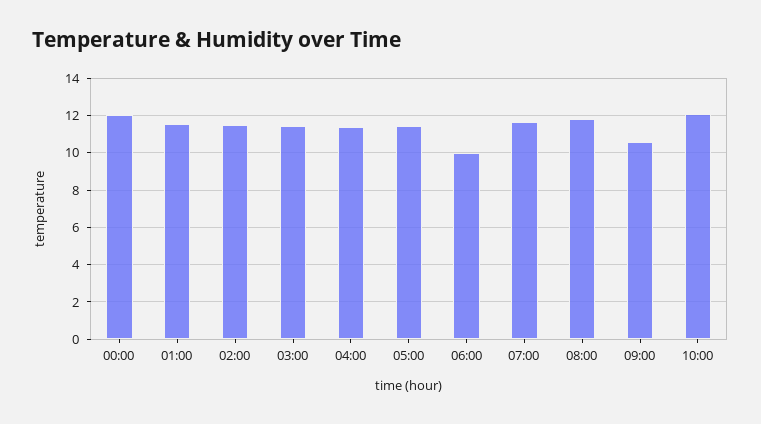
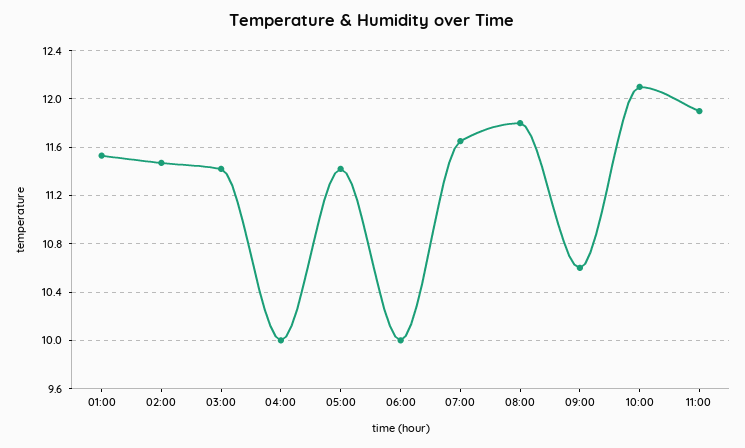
00:00: 12 -> none
04:00: 11.5 -> 10
11:00: none -> 11.9

